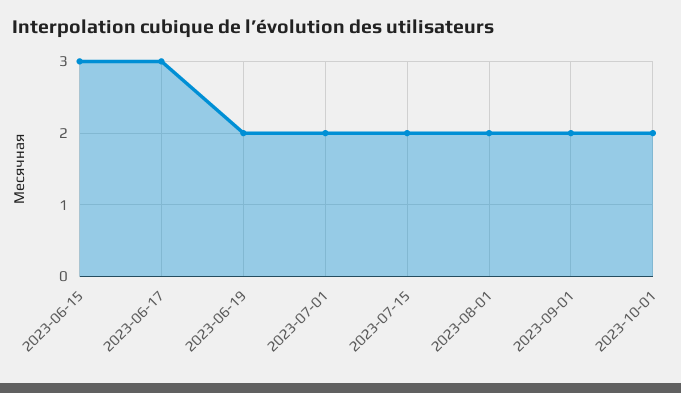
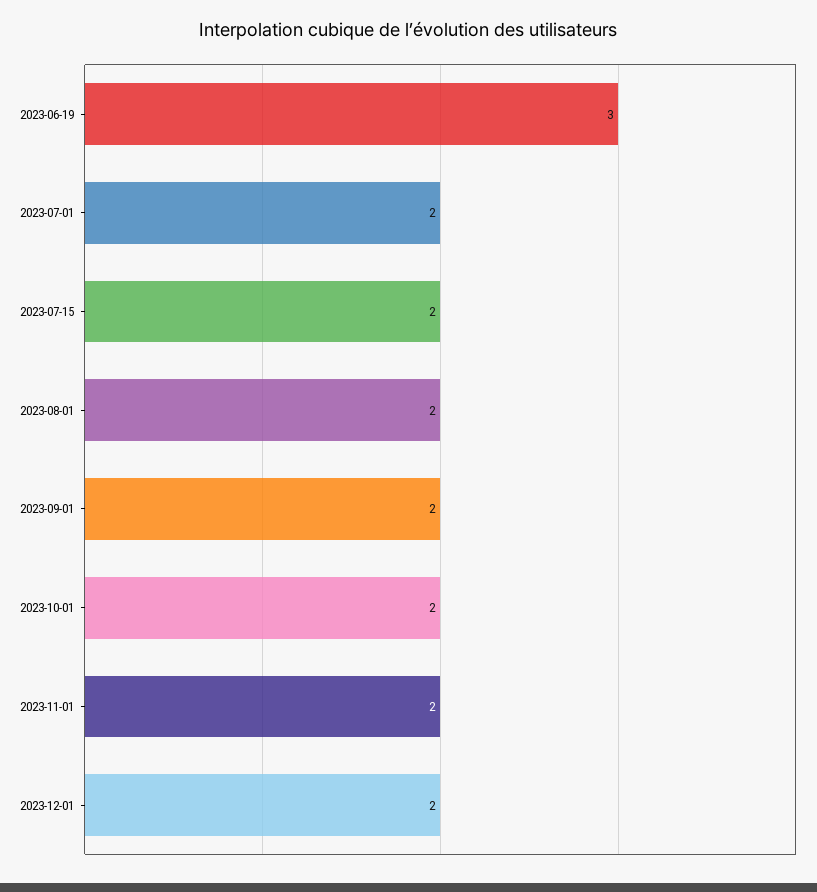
2023-06-15: 3 -> none
2023-06-17: 3 -> none
2023-06-19: 2 -> 3
2023-11-01: none -> 2
2023-12-01: none -> 2

